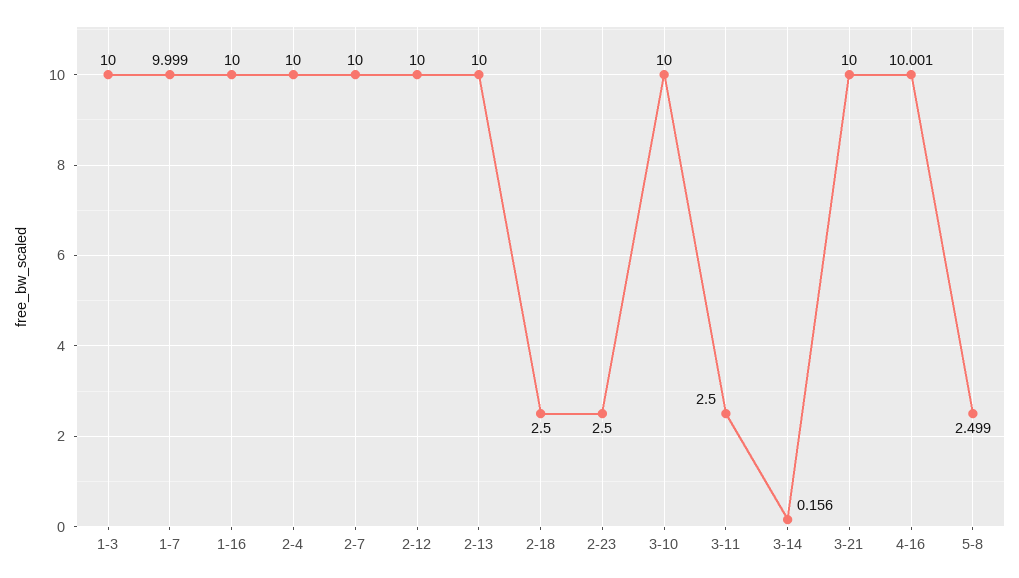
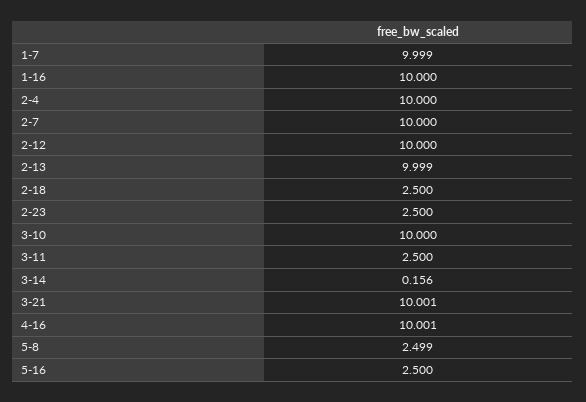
1-3: 10 -> none
2-13: 10 -> 9.999
3-21: 10 -> 10.001
5-16: none -> 2.5

